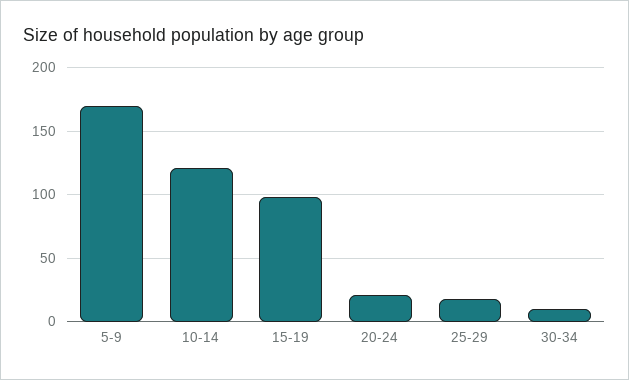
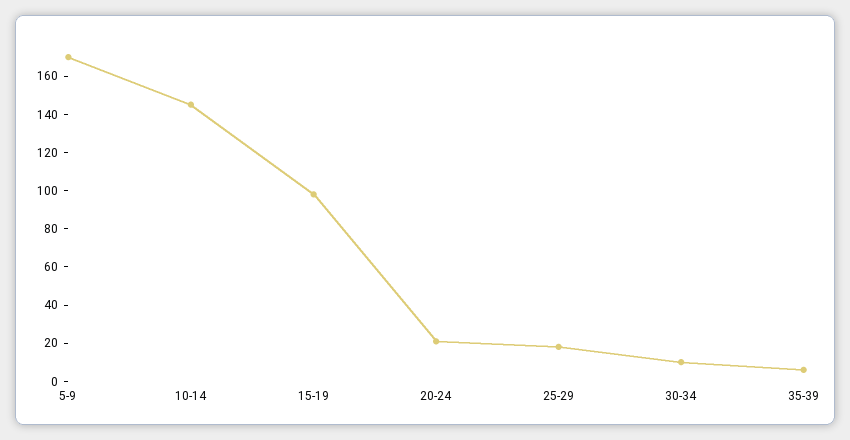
10-14: 120 -> 145
35-39: none -> 5

